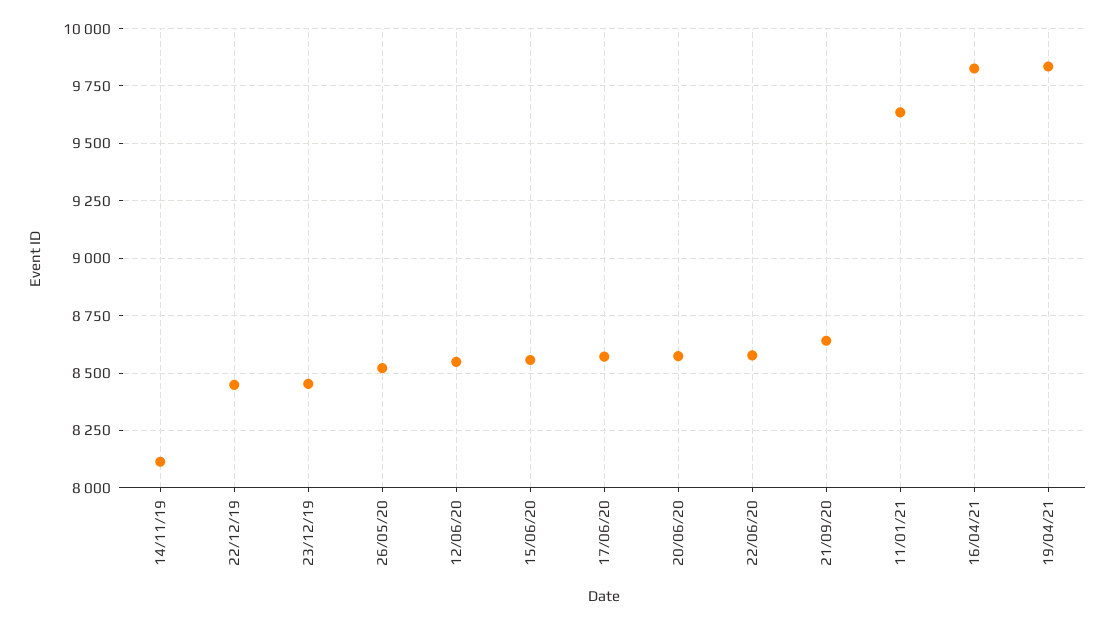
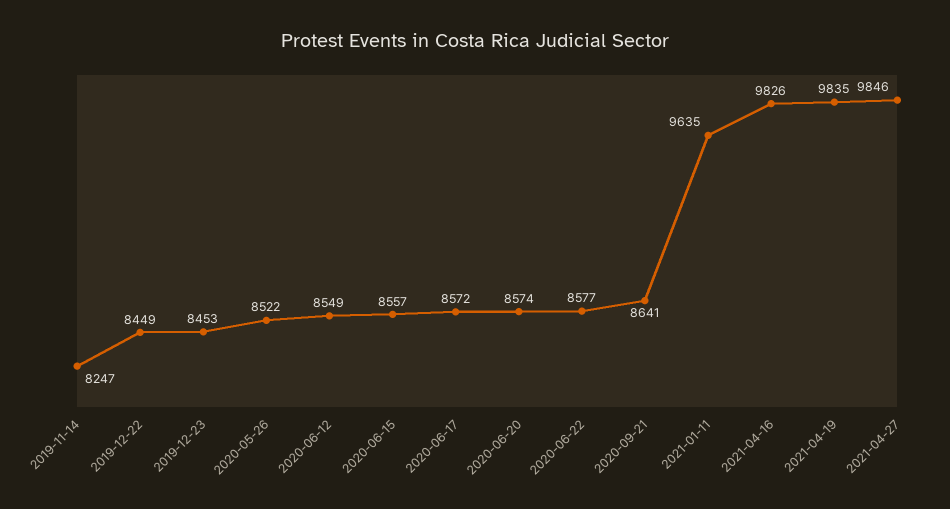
14/11/19: 8100 -> 8247
2021-04-27: none -> 9846

